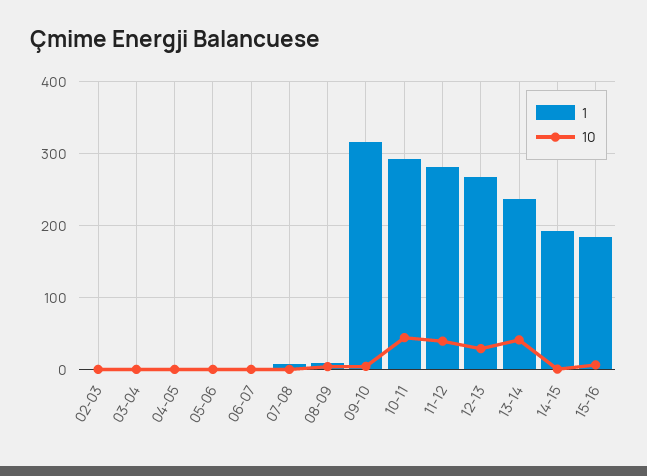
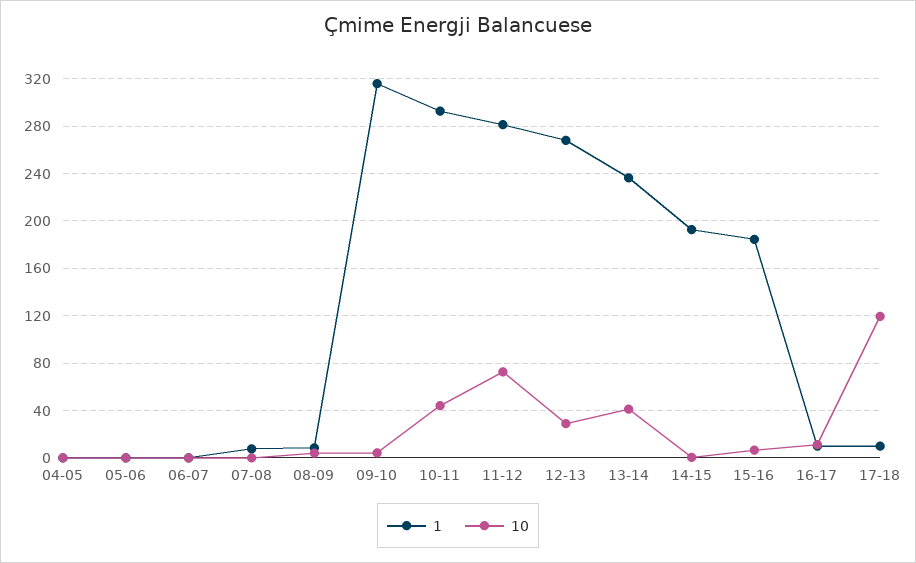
1, 02-03: 0 -> none
10, 02-03: 0 -> none
1, 03-04: 0 -> none
10, 03-04: 0 -> none
10, 11-12: 40 -> 70
1, 16-17: none -> 10
10, 16-17: none -> 10
1, 17-18: none -> 10
10, 17-18: none -> 120

